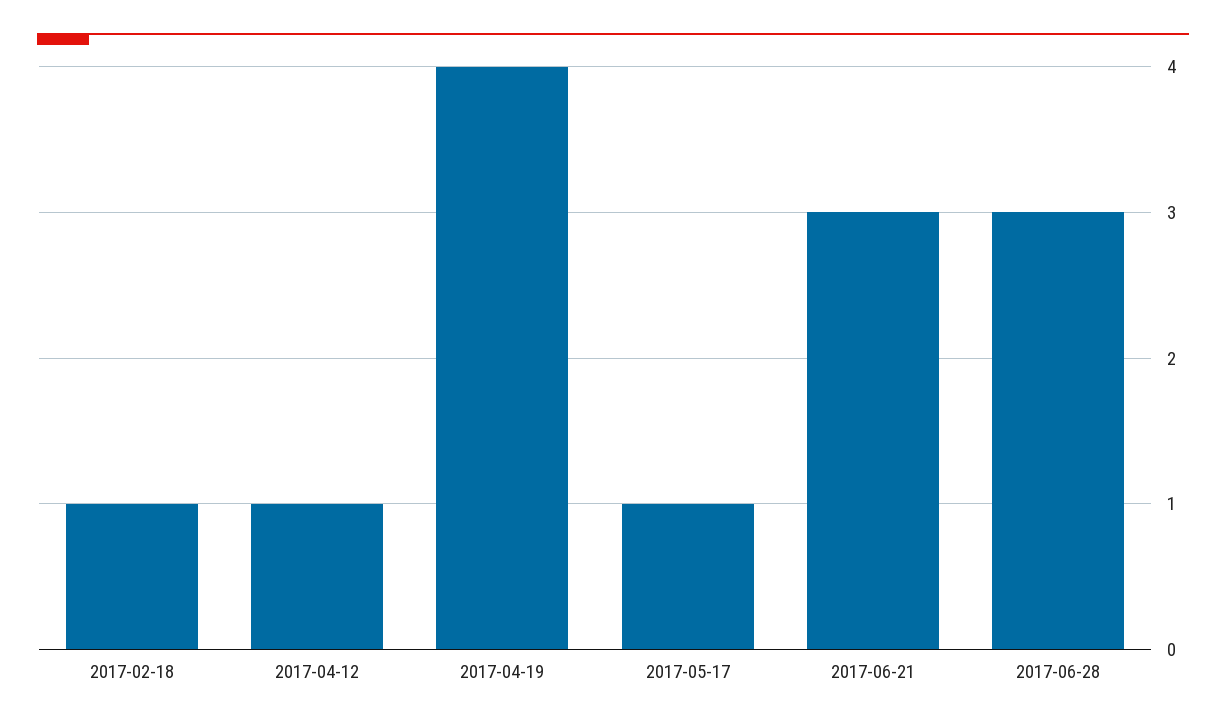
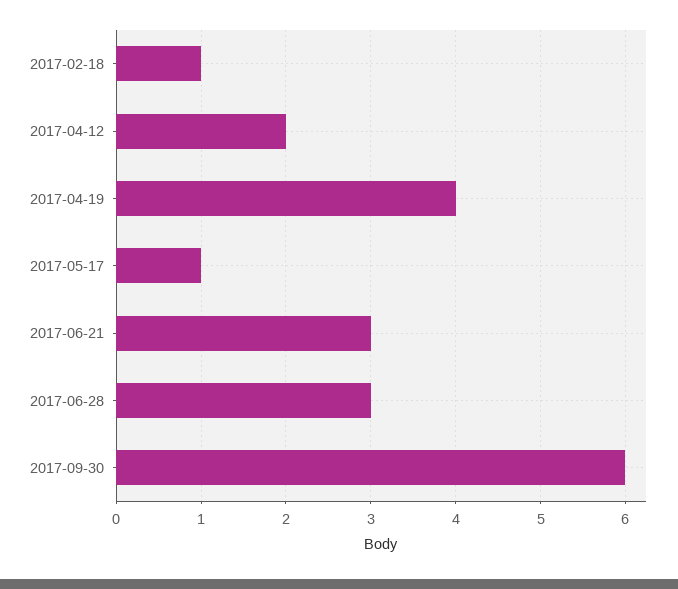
2017-04-12: 1 -> 2
2017-09-30: none -> 6

